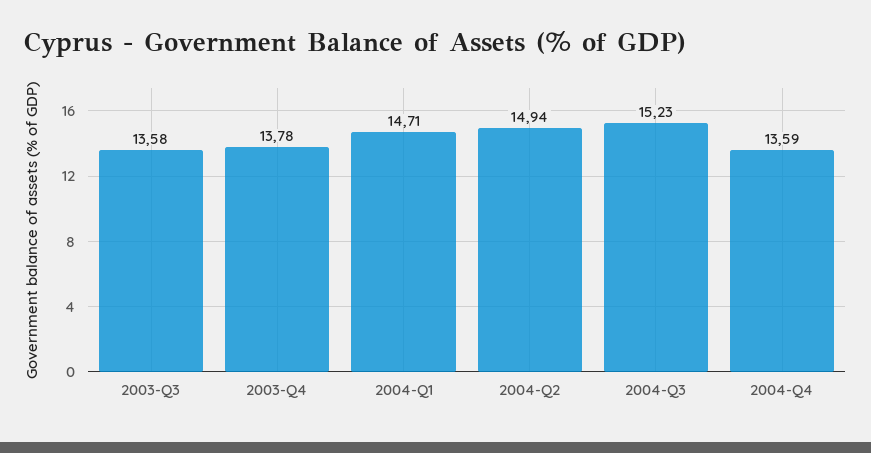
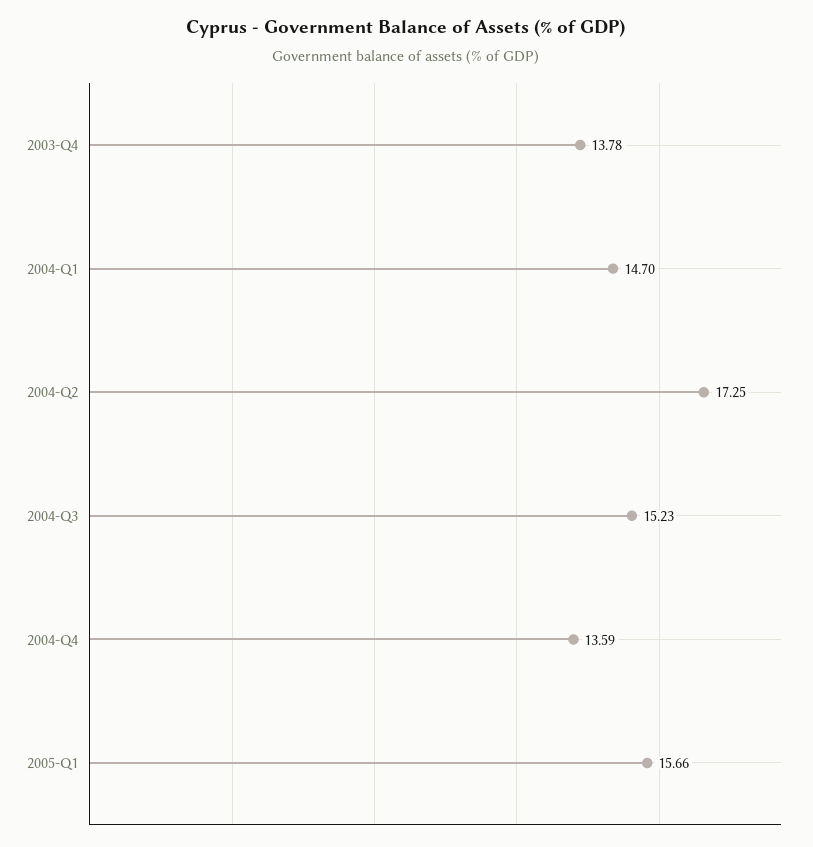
2003-Q3: 13.58 -> none
2004-Q1: 14.71 -> 14.7
2004-Q2: 14.94 -> 17.25
2005-Q1: none -> 15.66

